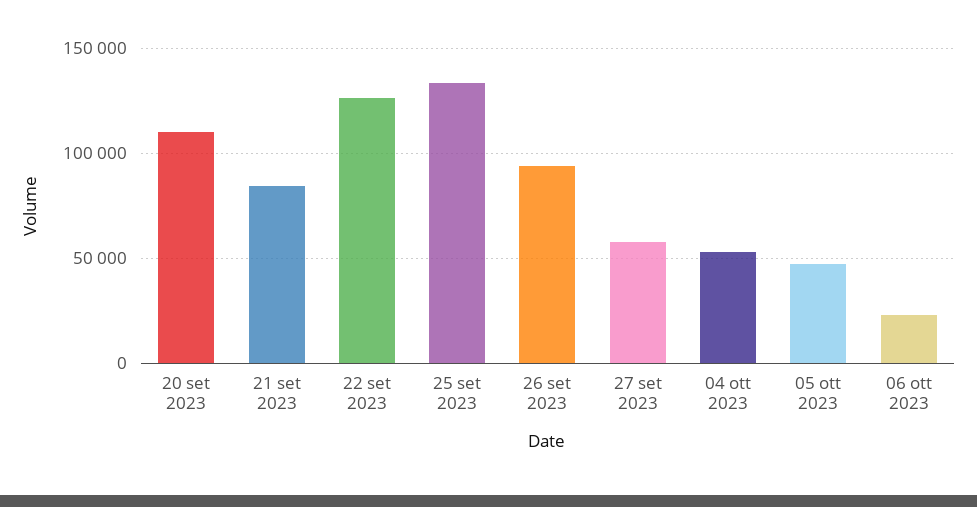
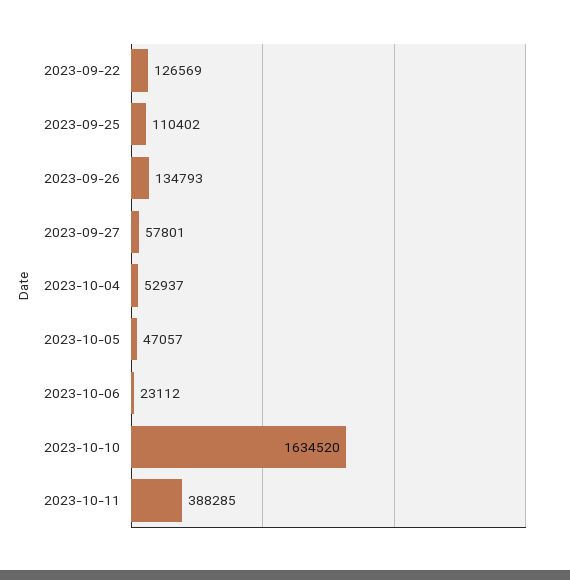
20 set 2023: 110000 -> none
21 set 2023: 85000 -> none
25 set 2023: 135000 -> 110402
26 set 2023: 95000 -> 134793
2023-10-10: none -> 1634520
2023-10-11: none -> 388285

